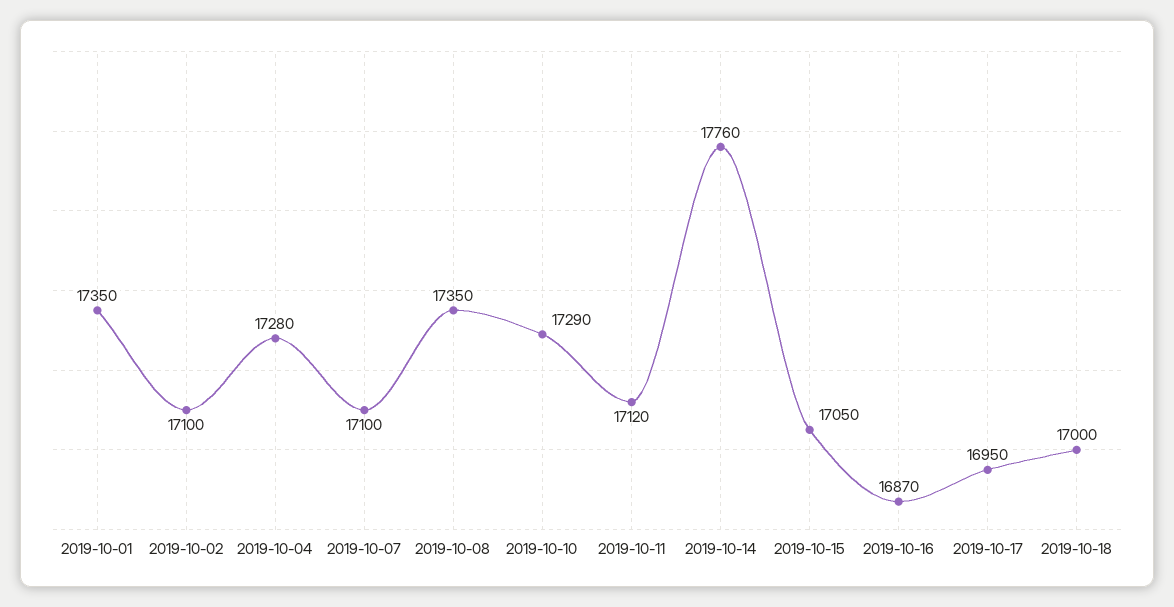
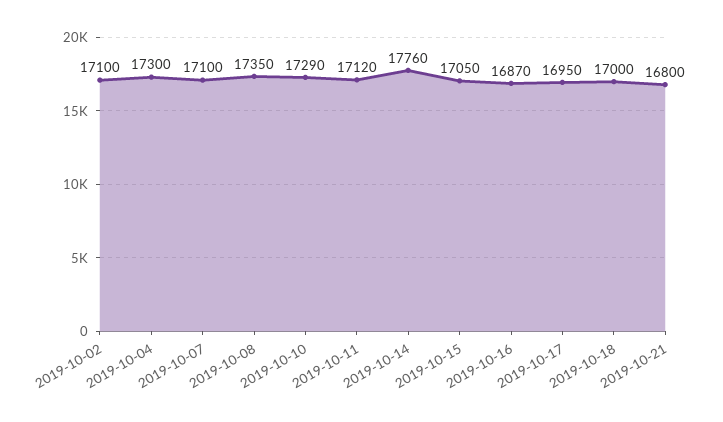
2019-10-01: 17350 -> none
2019-10-04: 17280 -> 17300
2019-10-21: none -> 16800

